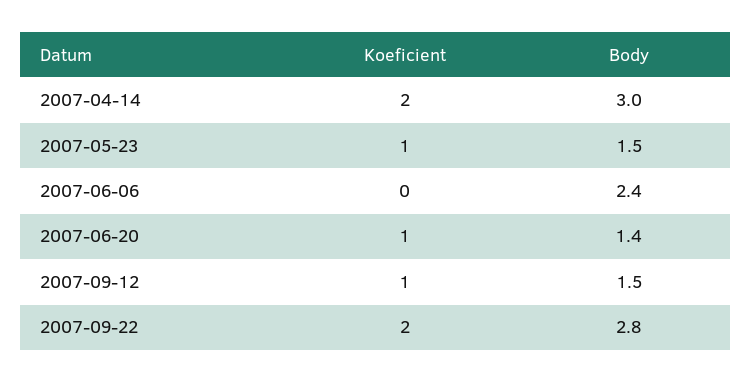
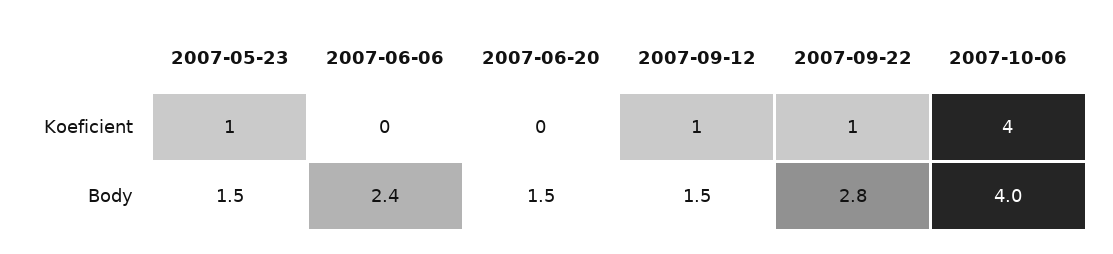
Koeficient, 2007-04-14: 2 -> none
Body, 2007-04-14: 3 -> none
Koeficient, 2007-06-20: 1 -> 0
Body, 2007-06-20: 1.4 -> 1.5
Koeficient, 2007-09-22: 2 -> 1
Koeficient, 2007-10-06: none -> 4
Body, 2007-10-06: none -> 4

